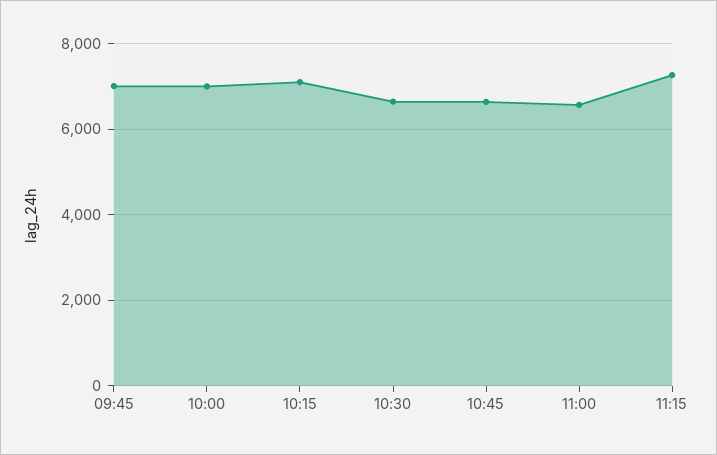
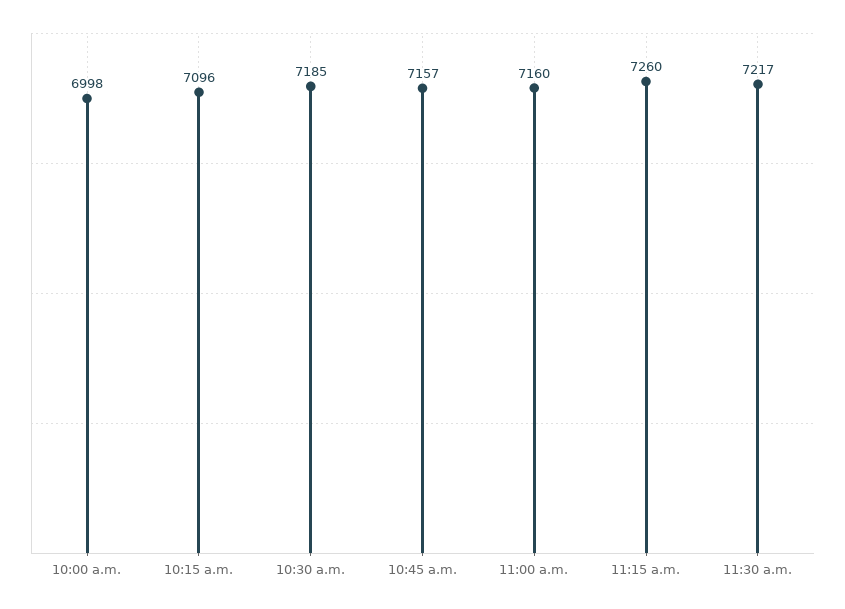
09:45: 7000 -> none
10:30: 6600 -> 7185
10:45: 6600 -> 7157
11:00: 6600 -> 7160
11:30 a.m.: none -> 7217

